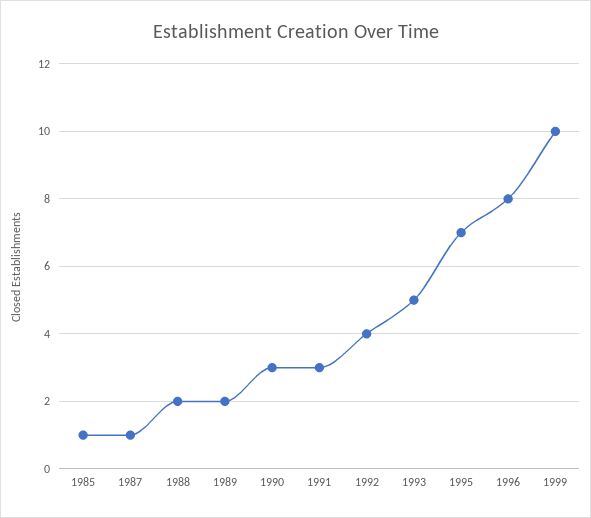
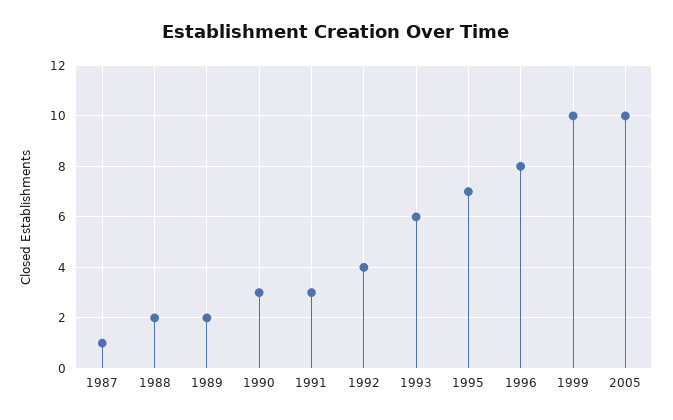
1985: 1 -> none
1993: 5 -> 6
2005: none -> 10

